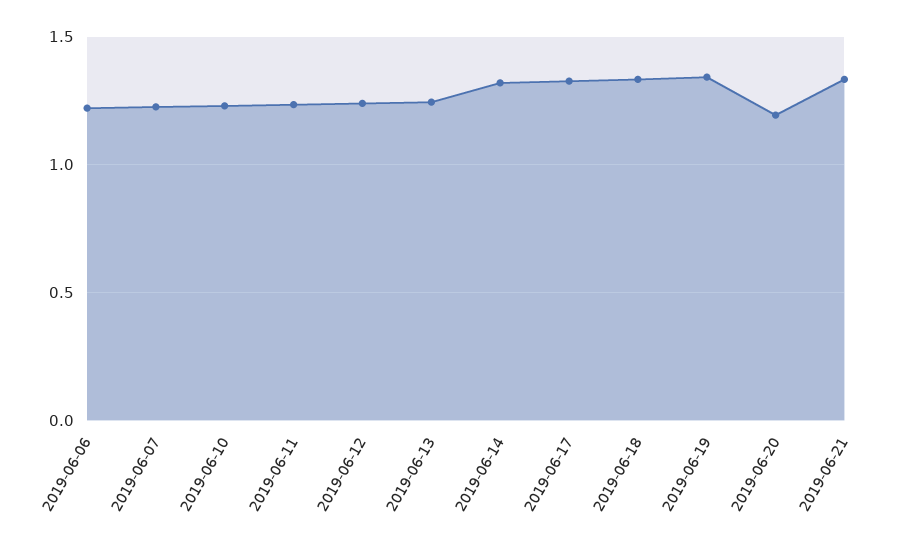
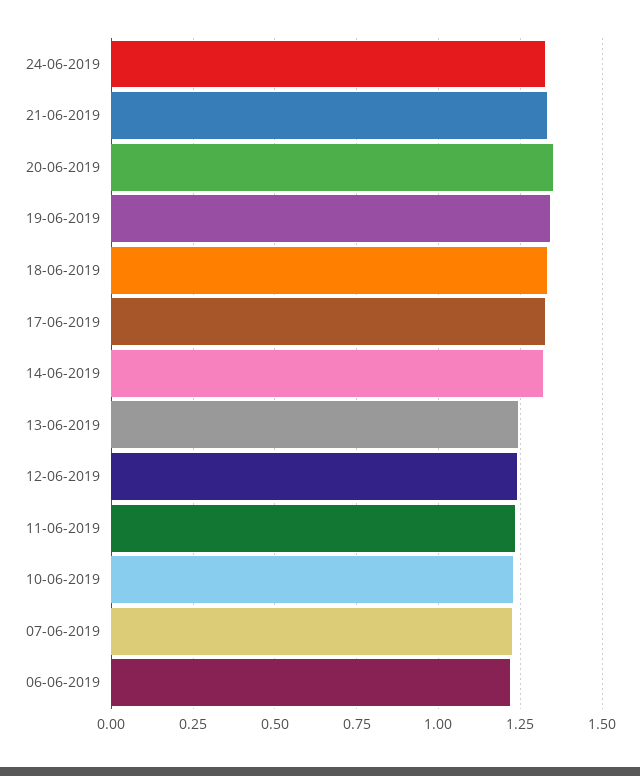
2019-06-20: 1.2 -> 1.35
24-06-2019: none -> 1.325

